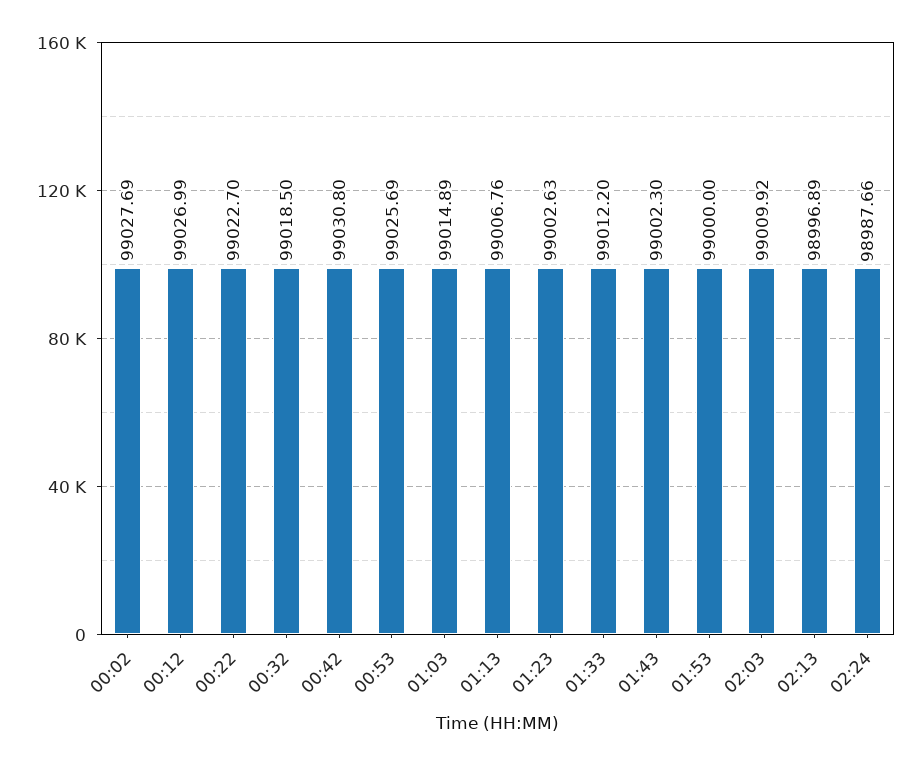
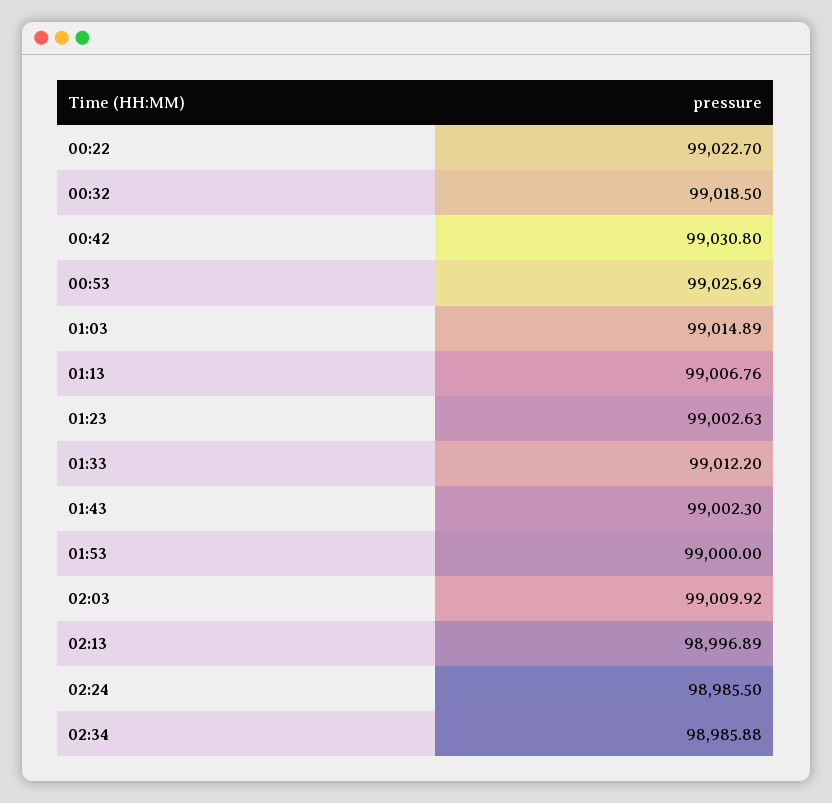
00:02: 99027.69 -> none
00:12: 99026.99 -> none
02:24: 98987.66 -> 98985.5
02:34: none -> 98985.88

